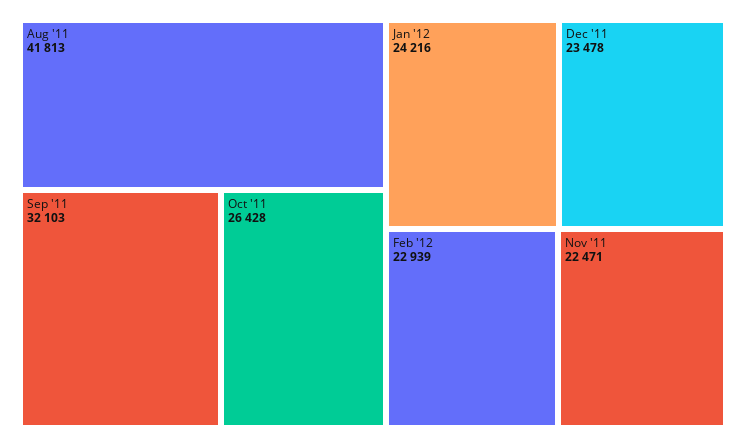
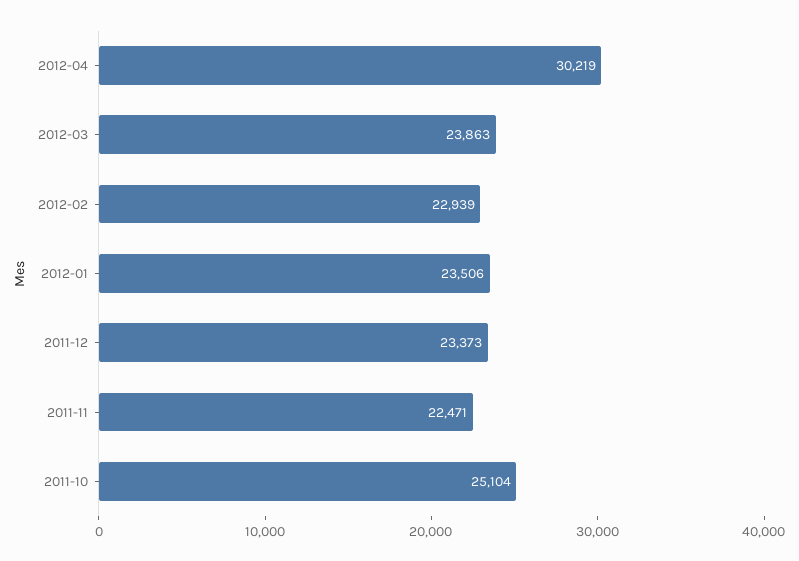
Aug '11: 41813 -> none
Sep '11: 32103 -> none
Oct '11: 26428 -> 25104
Jan '12: 24216 -> 23506
Dec '11: 23478 -> 23373
2012-04: none -> 30219
2012-03: none -> 23863

